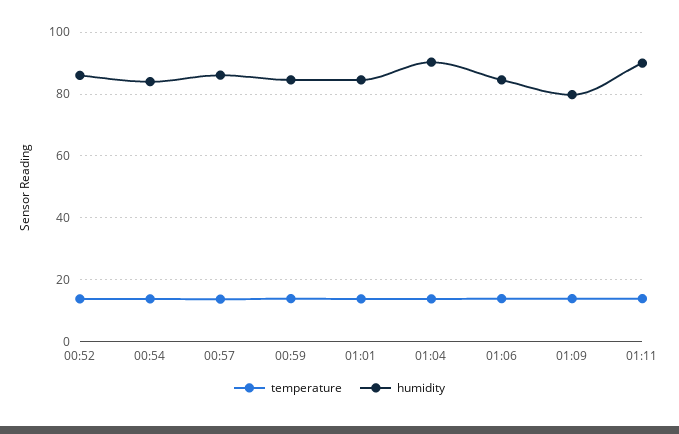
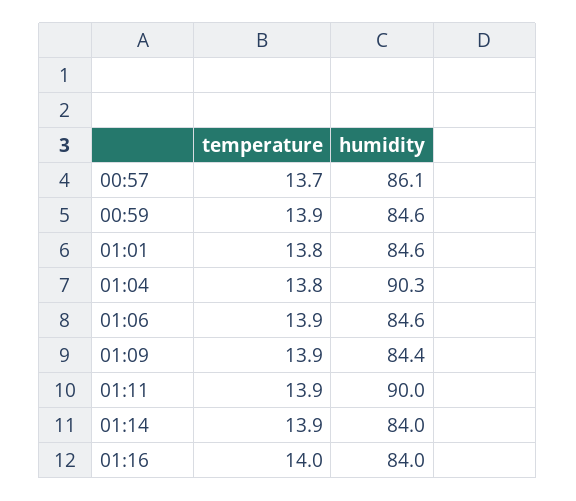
temperature, 00:52: 14 -> none
humidity, 00:52: 86 -> none
temperature, 00:54: 14 -> none
humidity, 00:54: 84 -> none
humidity, 01:09: 80 -> 84.4
temperature, 01:14: none -> 13.9
humidity, 01:14: none -> 84
temperature, 01:16: none -> 14
humidity, 01:16: none -> 84

